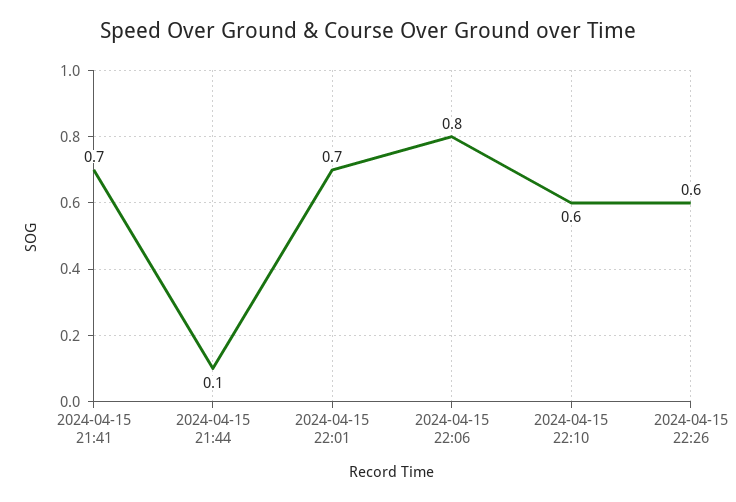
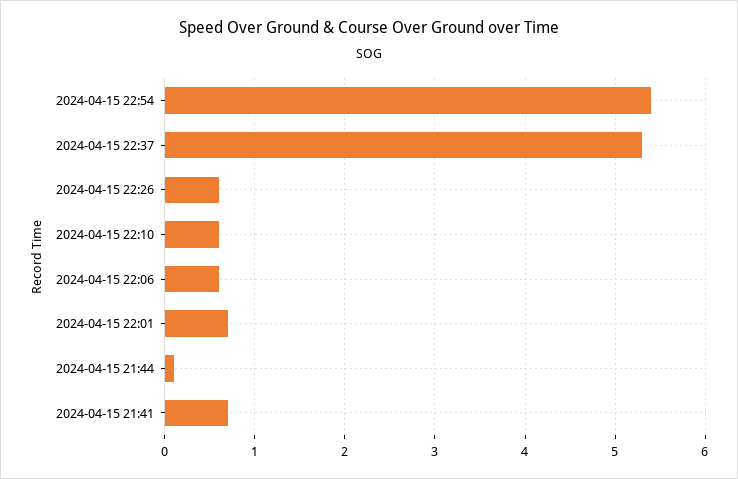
2024-04-15 22:06: 0.8 -> 0.6
2024-04-15 22:54: none -> 5.4
2024-04-15 22:37: none -> 5.3

